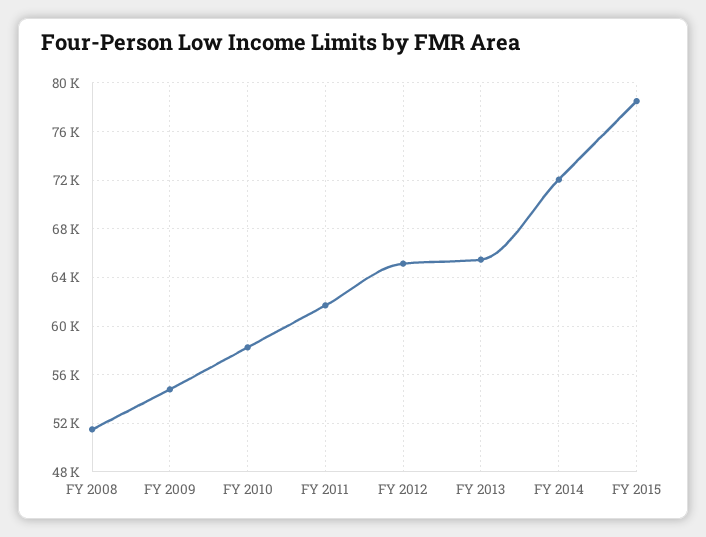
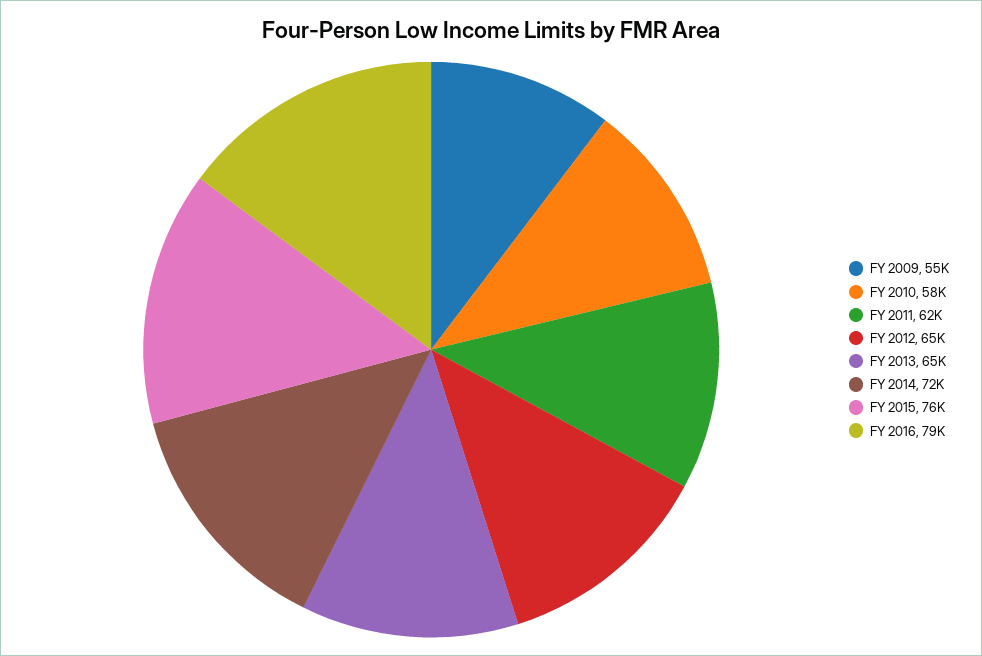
FY 2008: 51500 -> none
FY 2015: 78500 -> 76000
FY 2016: none -> 79000

